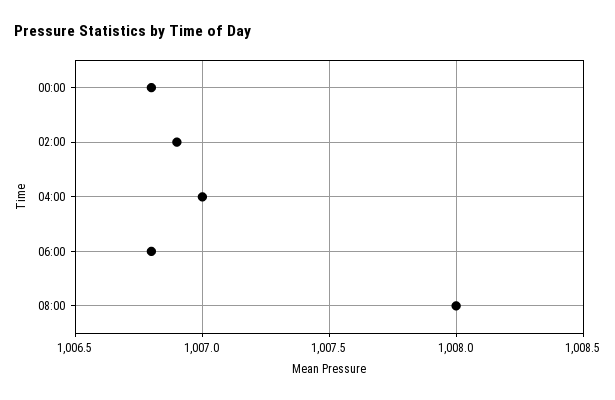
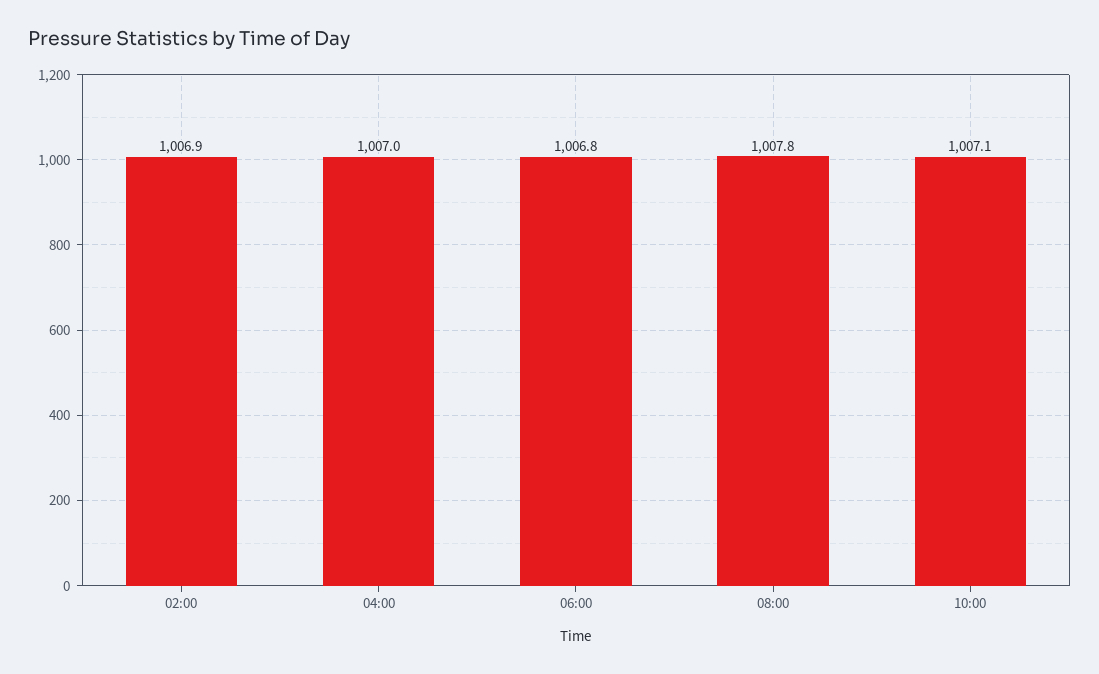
00:00: 1006.8 -> none
08:00: 1008 -> 1007.8
10:00: none -> 1007.1

